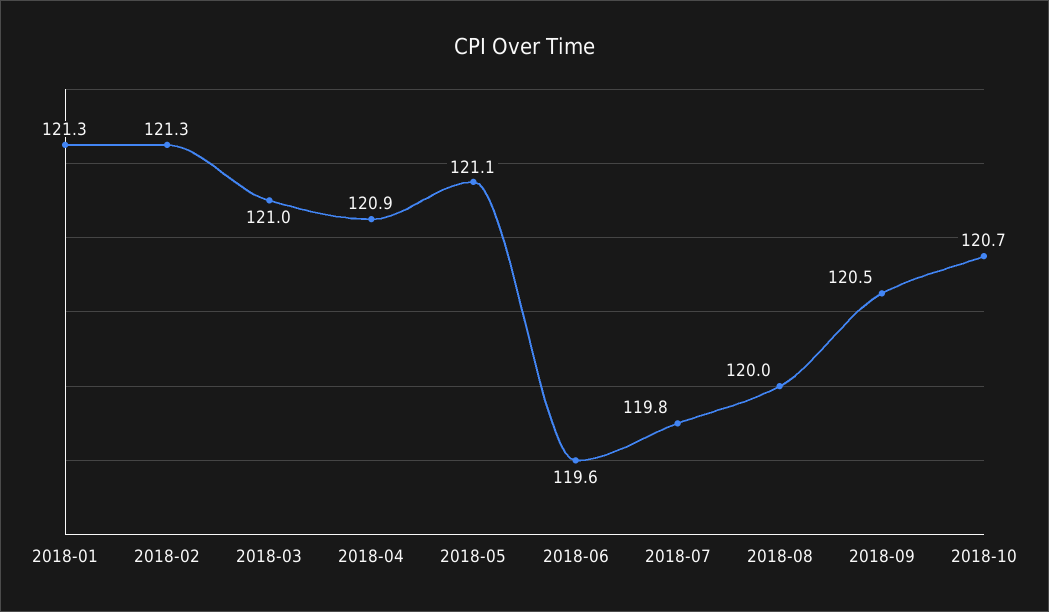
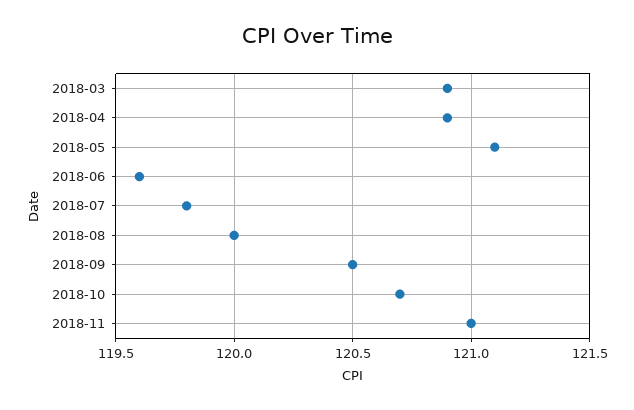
2018-01: 121.3 -> none
2018-02: 121.3 -> none
2018-03: 121 -> 120.9
2018-11: none -> 121

